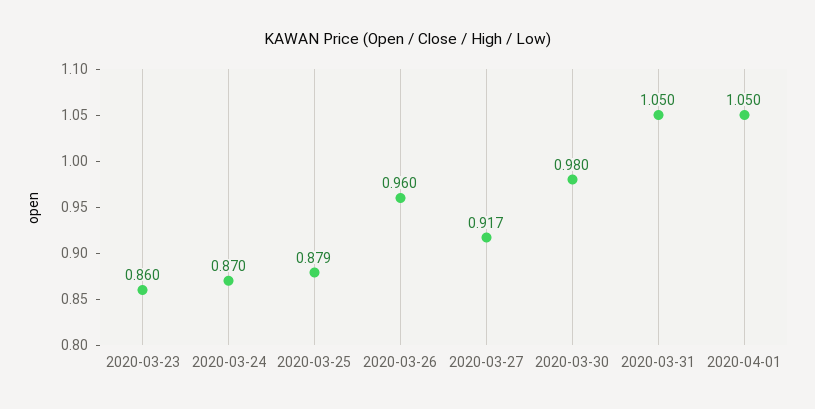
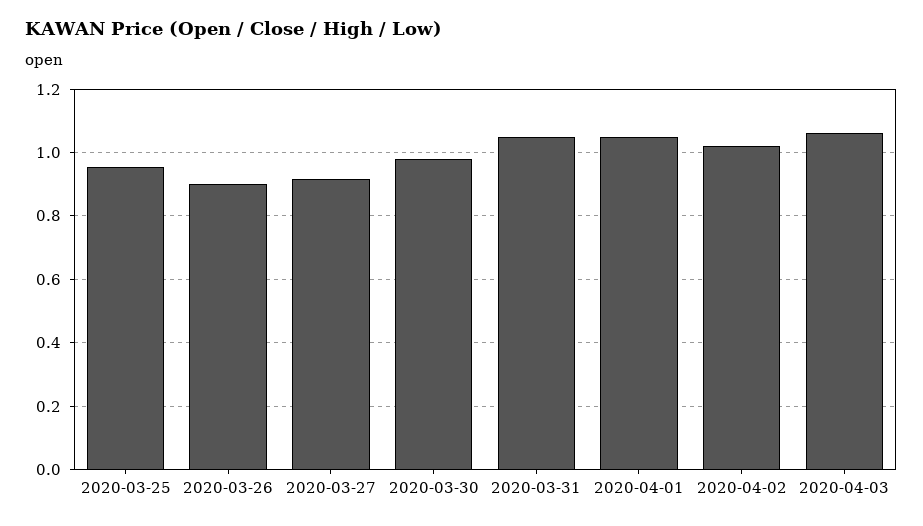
2020-03-23: 0.86 -> none
2020-03-24: 0.87 -> none
2020-03-25: 0.879 -> 0.96
2020-03-26: 0.96 -> 0.9
2020-04-02: none -> 1.02
2020-04-03: none -> 1.06

